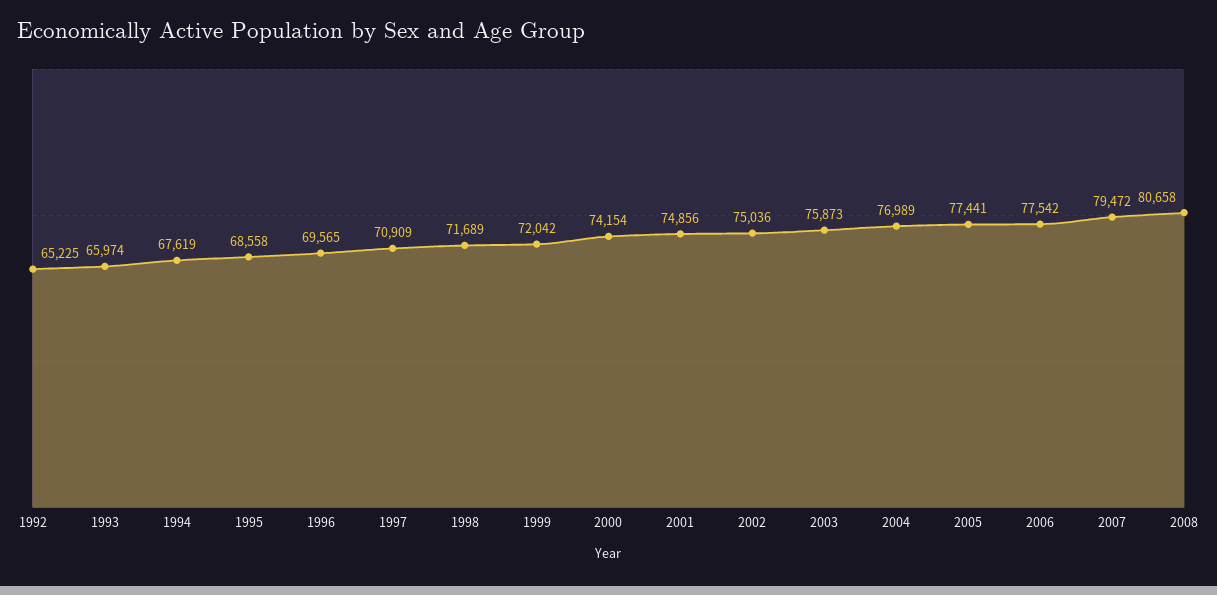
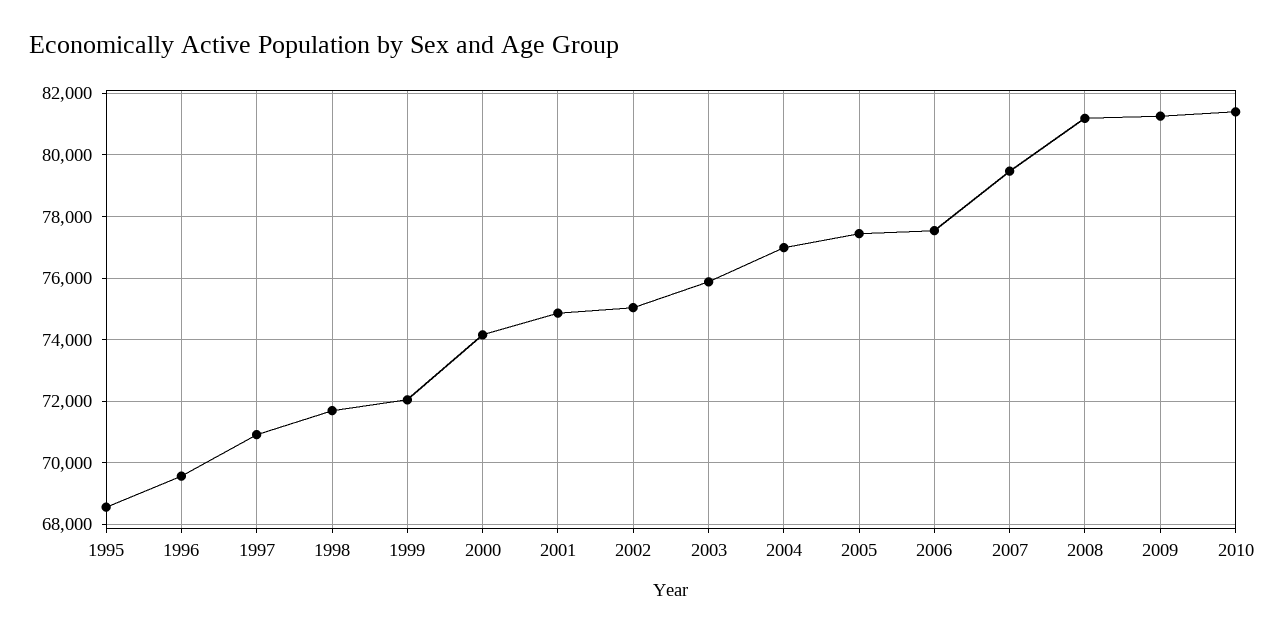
1992: 65225 -> none
1993: 65974 -> none
1994: 67619 -> none
2008: 80658 -> 81200
2009: none -> 81200
2010: none -> 81400

